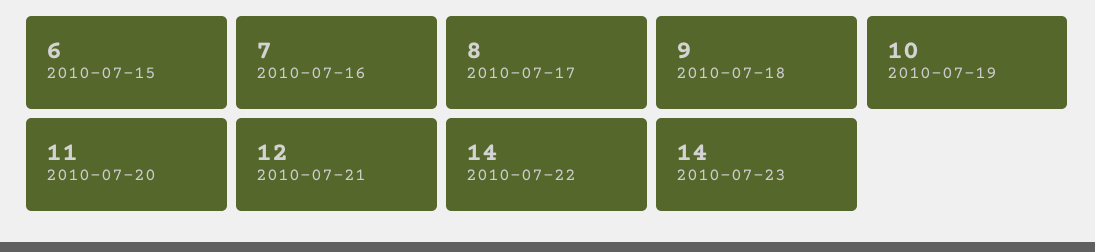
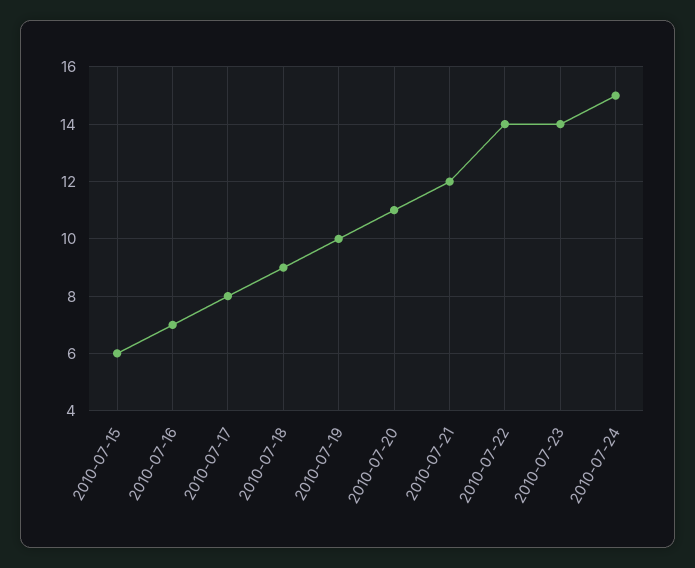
2010-07-24: none -> 15

